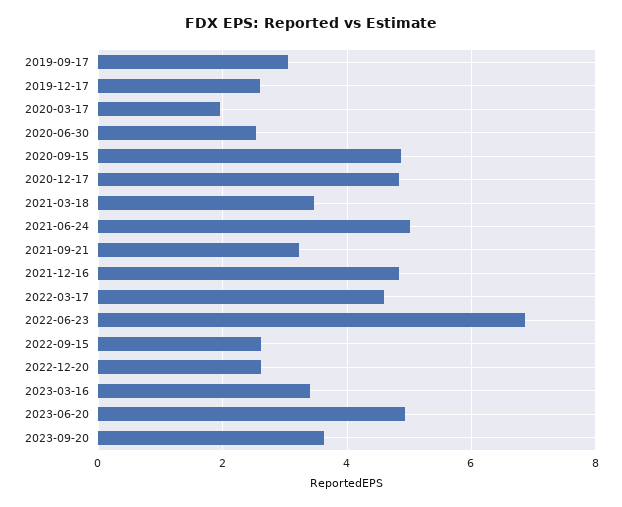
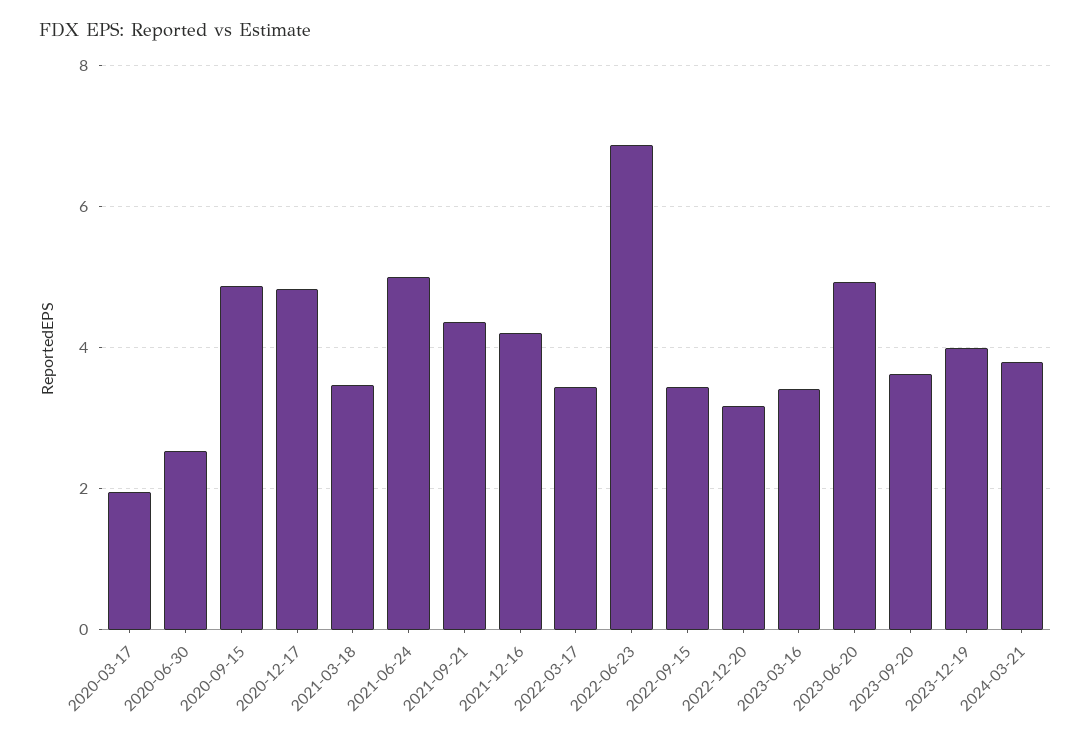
2019-09-17: 3 -> none
2019-12-17: 2.6 -> none
2021-09-21: 3.2 -> 4.4
2021-12-16: 4.8 -> 4.2
2022-03-17: 4.6 -> 3.4
2022-09-15: 2.6 -> 3.4
2022-12-20: 2.6 -> 3.2
2023-12-19: none -> 4
2024-03-21: none -> 3.8

